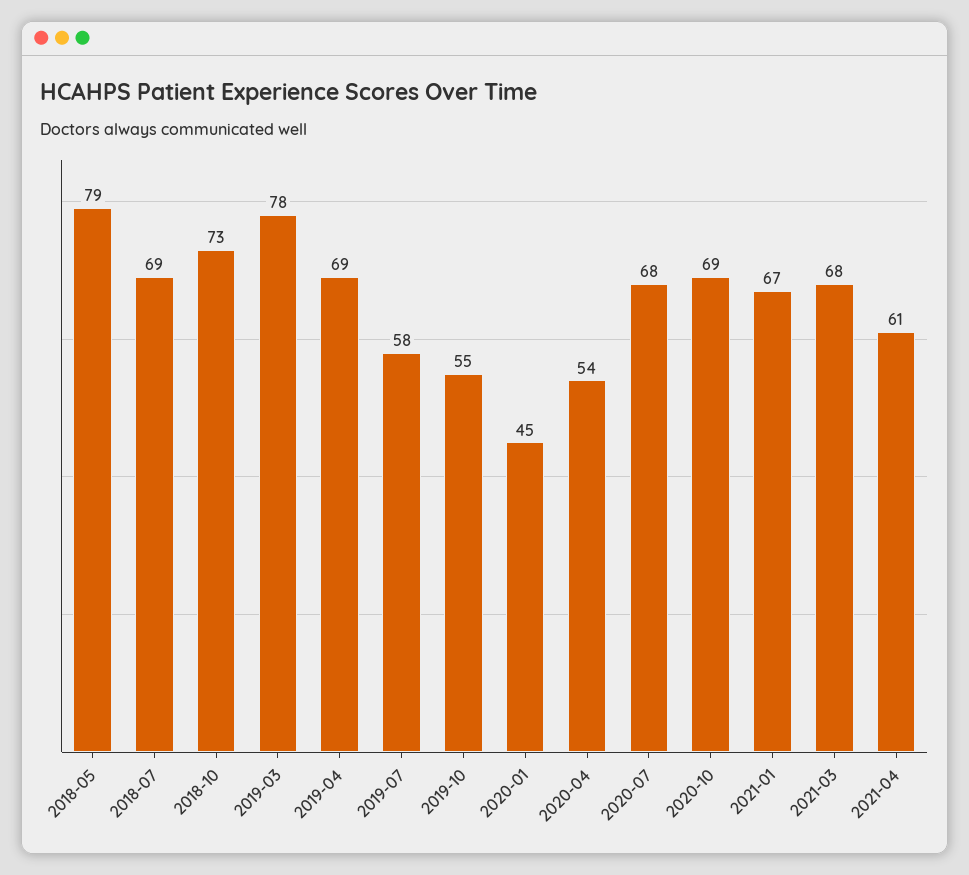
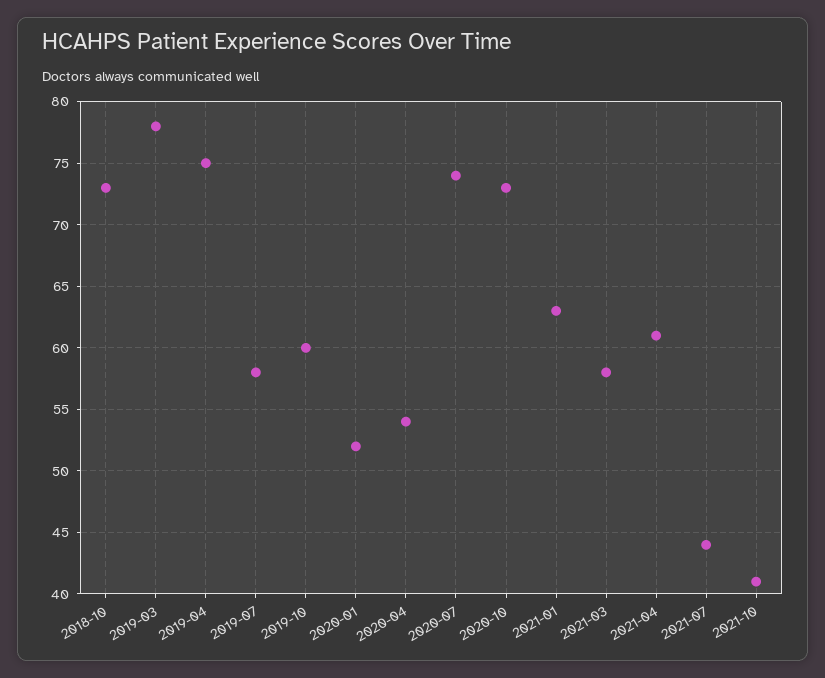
2018-05: 79 -> none
2018-07: 69 -> none
2019-04: 69 -> 75
2019-10: 55 -> 60
2020-01: 45 -> 52
2020-07: 68 -> 74
2020-10: 69 -> 73
2021-01: 67 -> 63
2021-03: 68 -> 58
2021-07: none -> 44
2021-10: none -> 41

